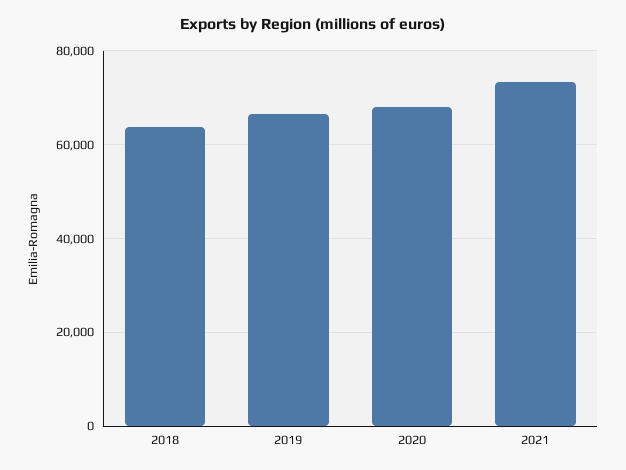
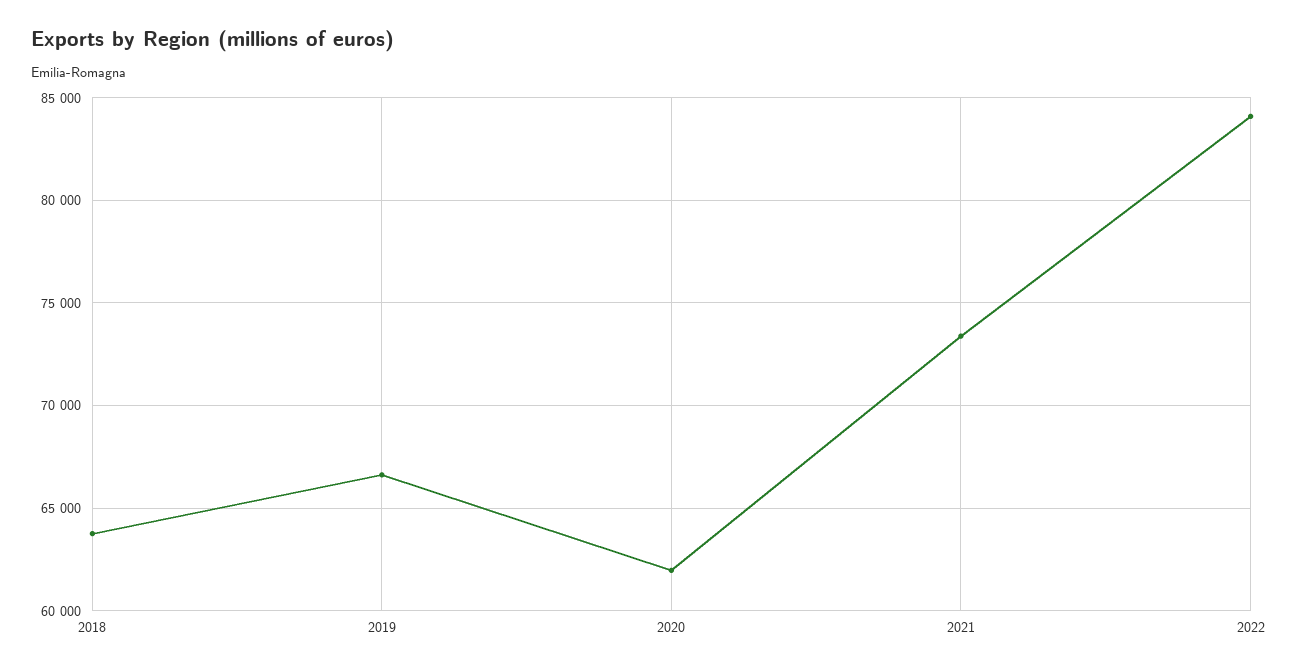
2020: 68000 -> 62000
2022: none -> 84000

